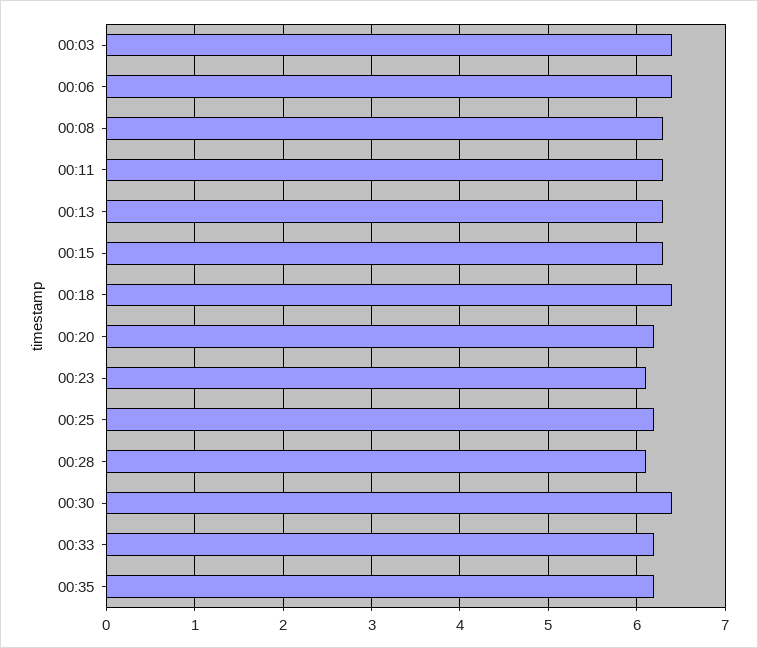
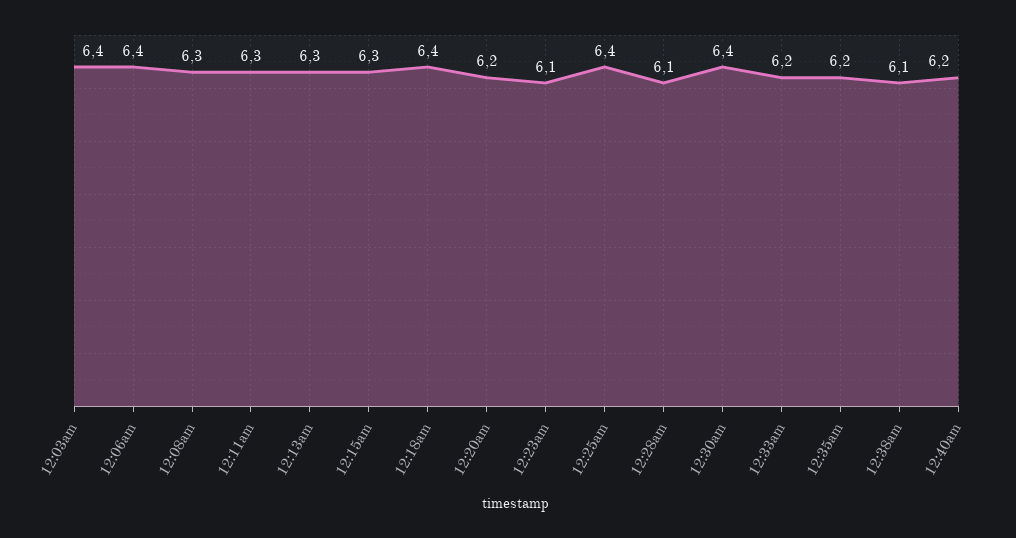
00:25: 6.2 -> 6.4
12:38am: none -> 6.1
12:40am: none -> 6.2

